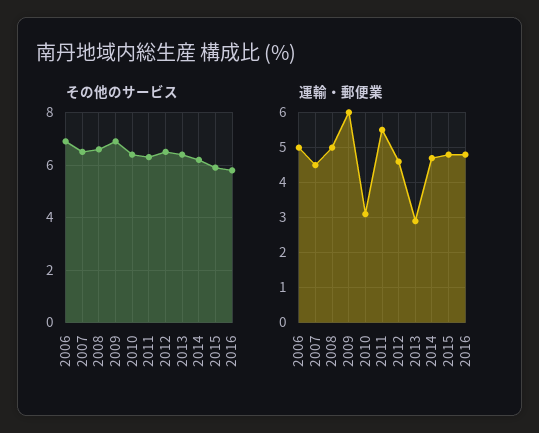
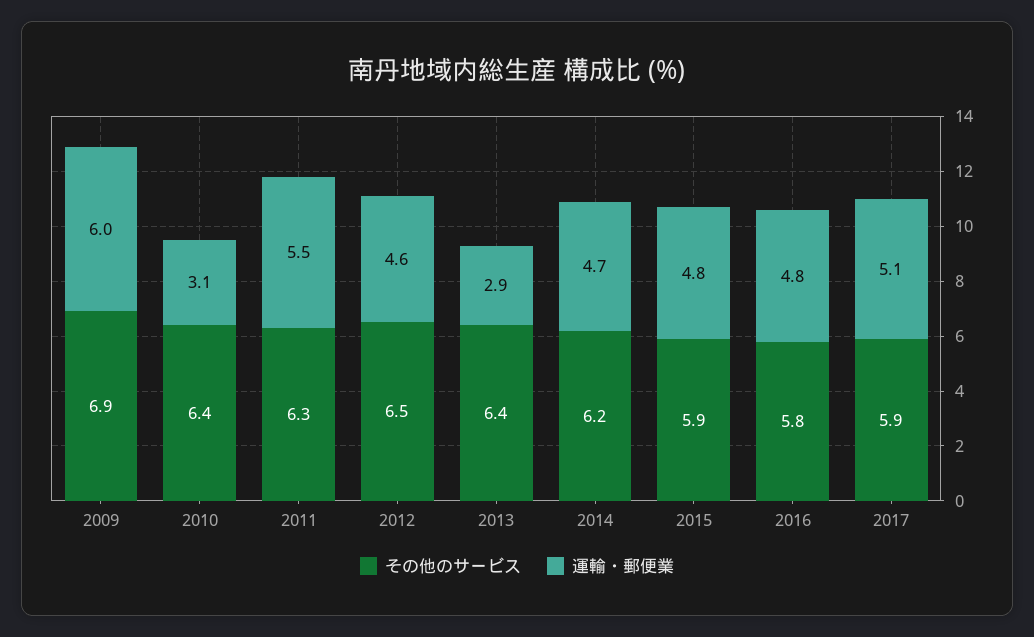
その他のサービス, 2006: 7 -> none
その他のサービス, 2007: 6.5 -> none
その他のサービス, 2008: 6.5 -> none
運輸・郵便業, 2006: 5 -> none
運輸・郵便業, 2007: 4.5 -> none
運輸・郵便業, 2008: 5 -> none
その他のサービス, 2017: none -> 5.9
運輸・郵便業, 2017: none -> 5.1

